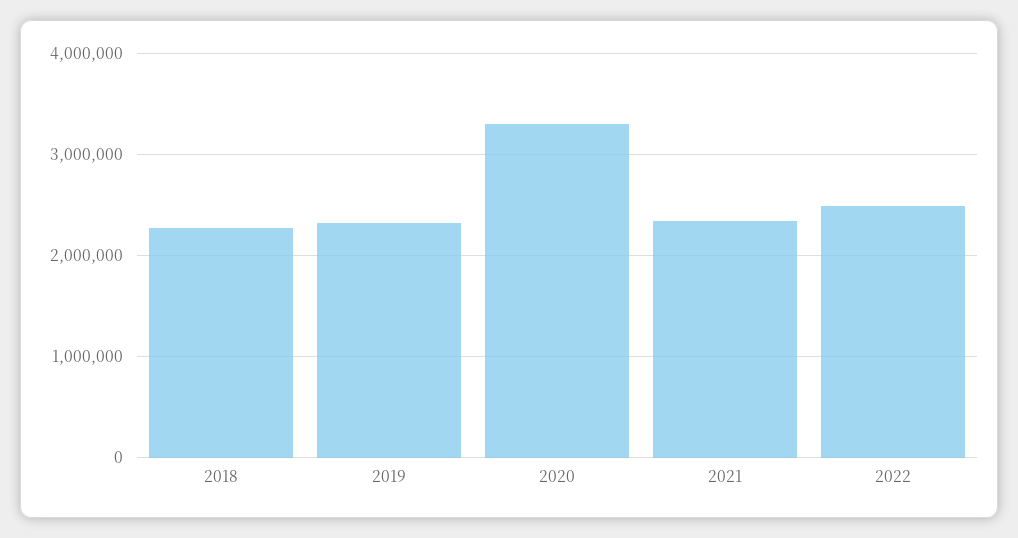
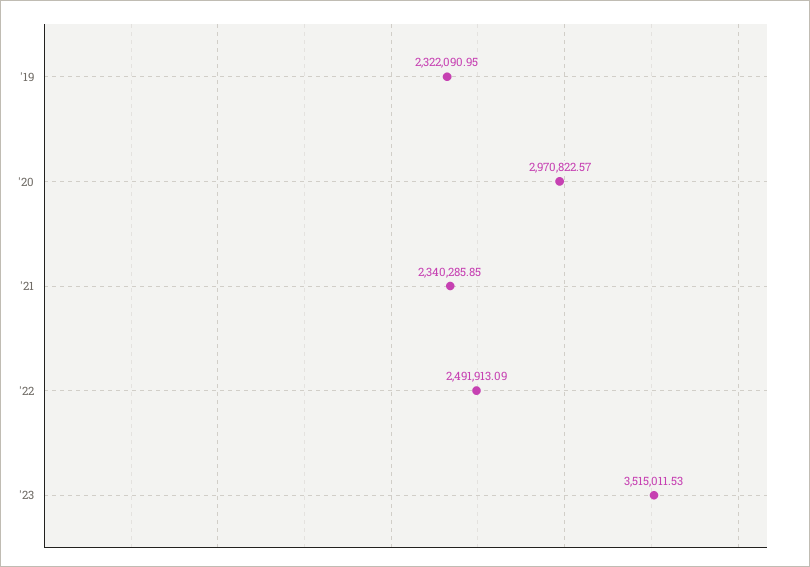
2018: 2300000 -> none
2020: 3300000 -> 2970822.57
'23: none -> 3515011.53

